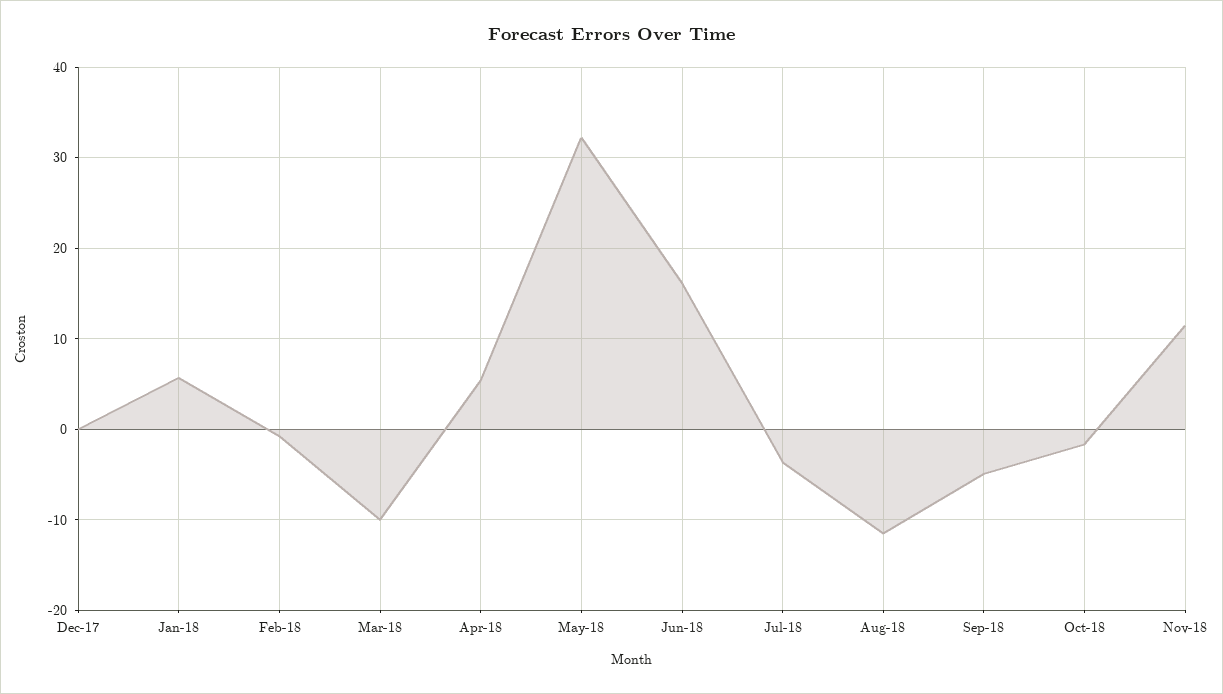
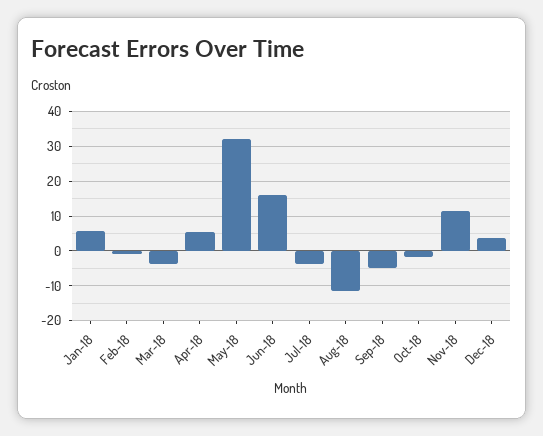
Dec-17: 0 -> none
Mar-18: -10 -> -4
Dec-18: none -> 4

